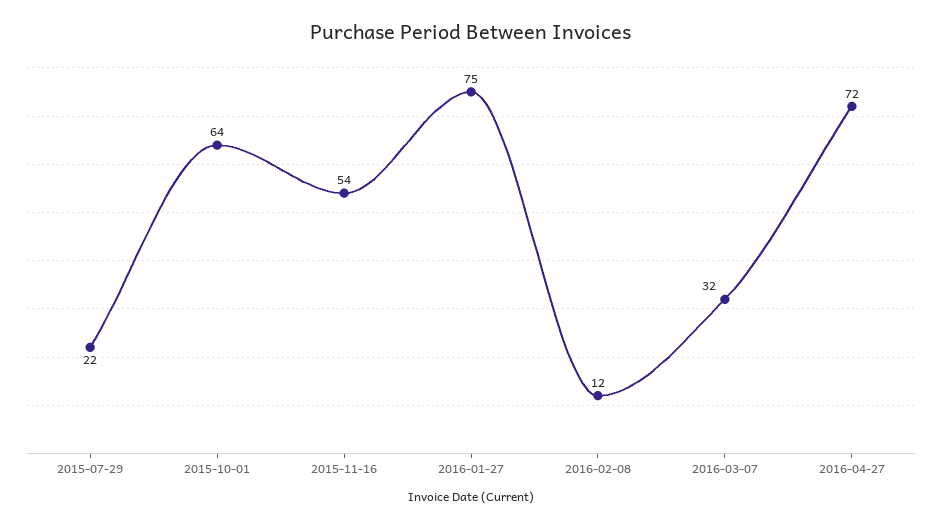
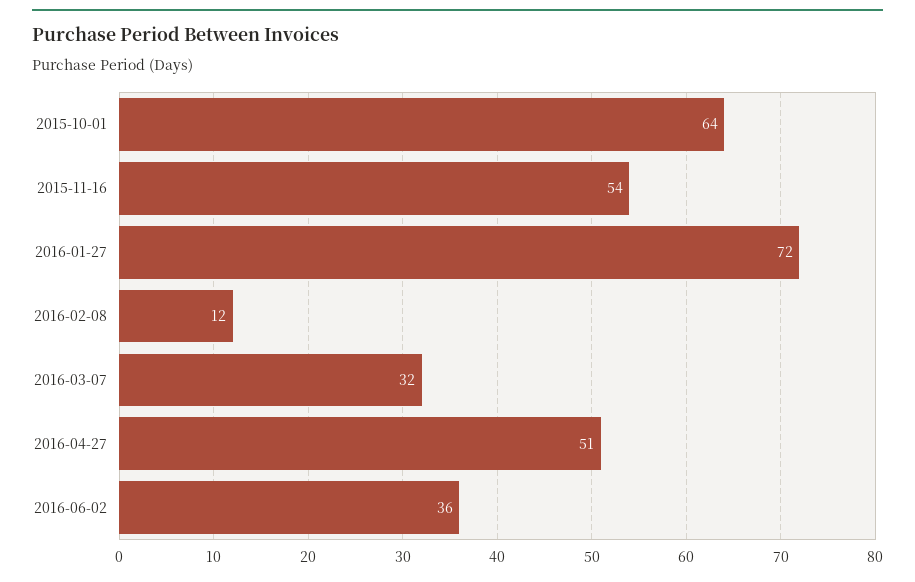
2015-07-29: 22 -> none
2016-01-27: 75 -> 72
2016-04-27: 72 -> 51
2016-06-02: none -> 36

